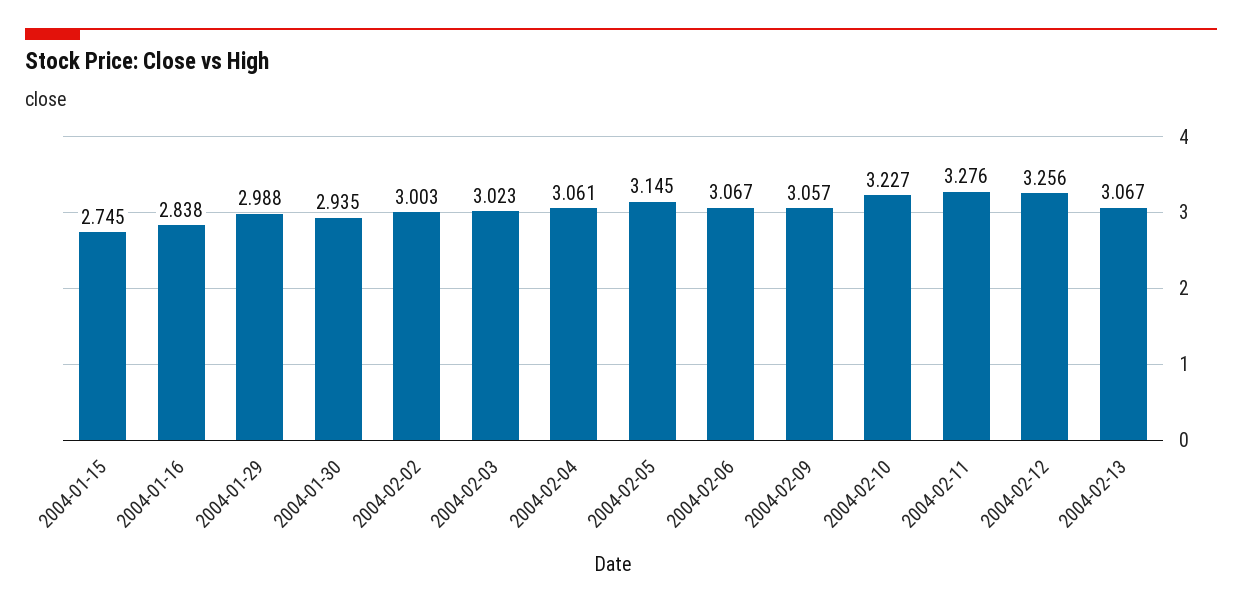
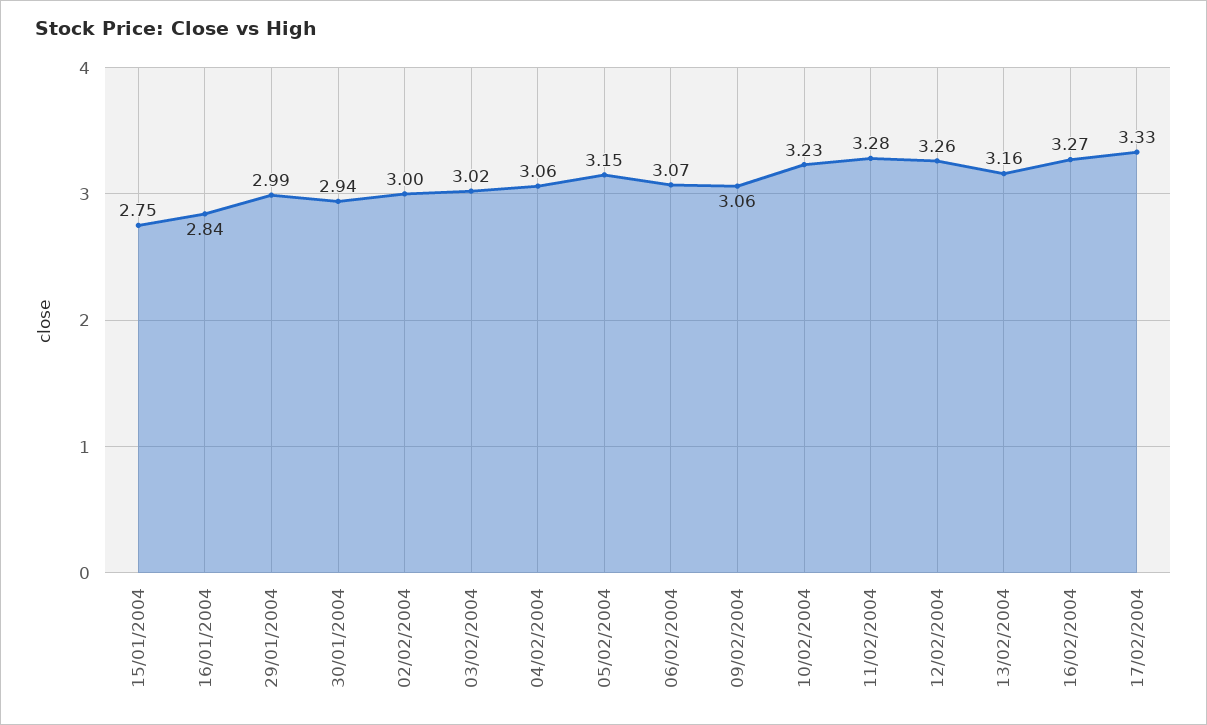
2004-02-13: 3.067 -> 3.16
16/02/2004: none -> 3.27
17/02/2004: none -> 3.33

